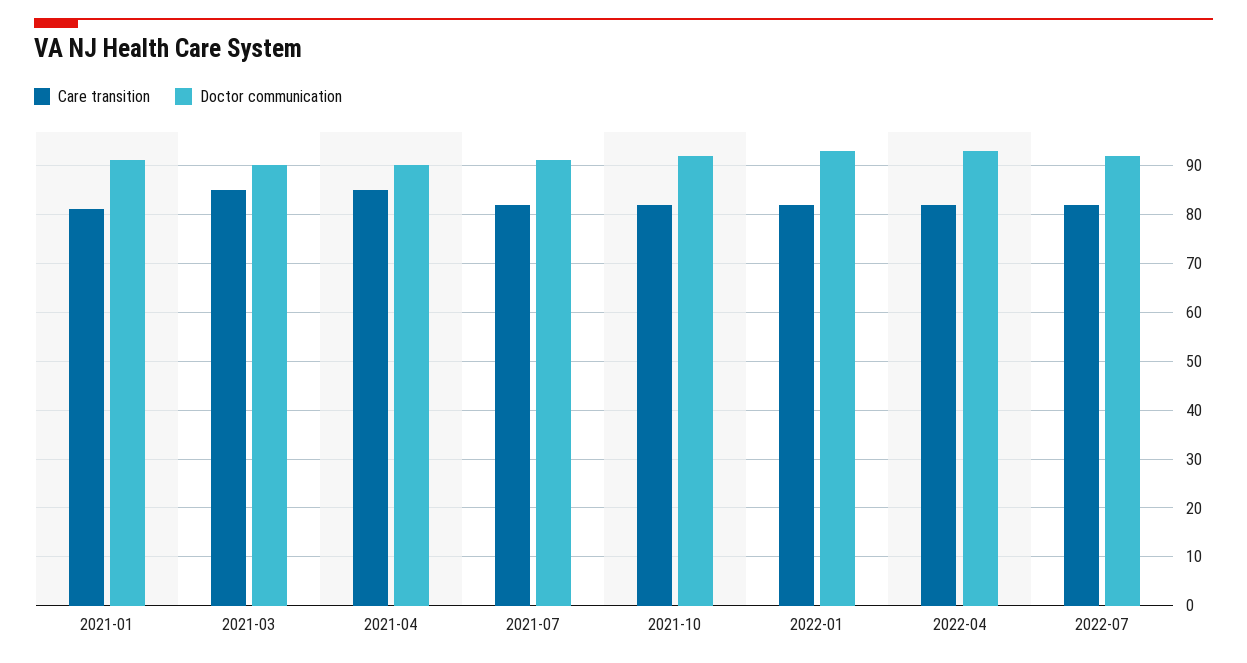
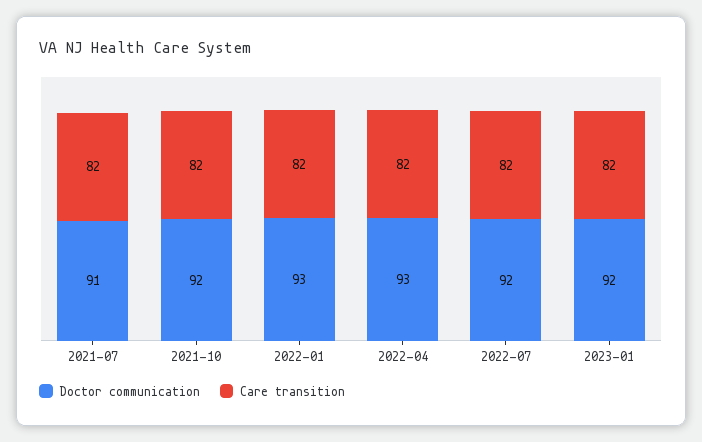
Care transition, 2021-01: 80 -> none
Doctor communication, 2021-01: 90 -> none
Care transition, 2021-03: 85 -> none
Doctor communication, 2021-03: 90 -> none
Care transition, 2021-04: 85 -> none
Doctor communication, 2021-04: 90 -> none
Doctor communication, 2023-01: none -> 92
Care transition, 2023-01: none -> 82

